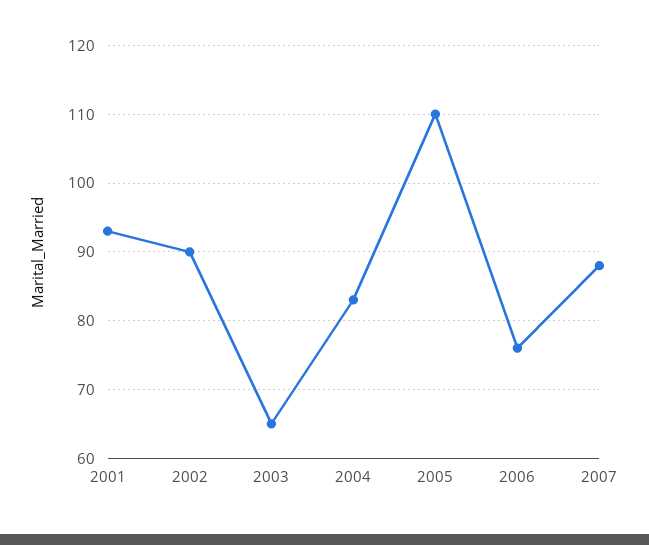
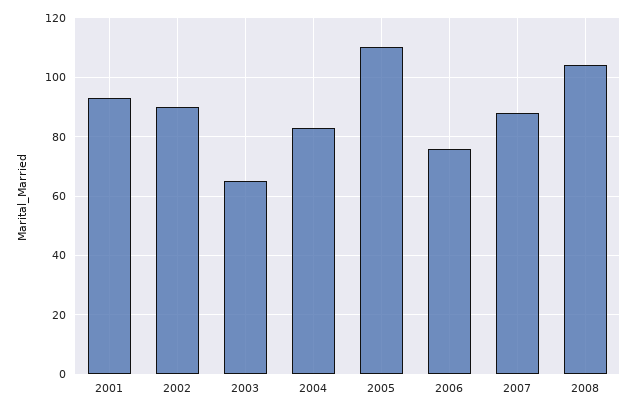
2008: none -> 105

